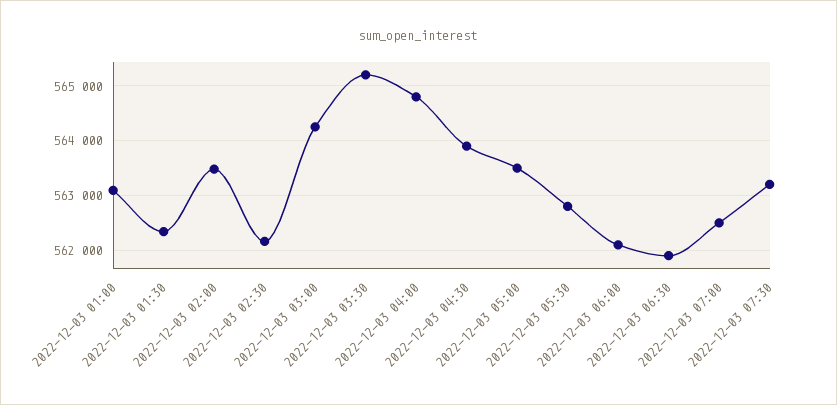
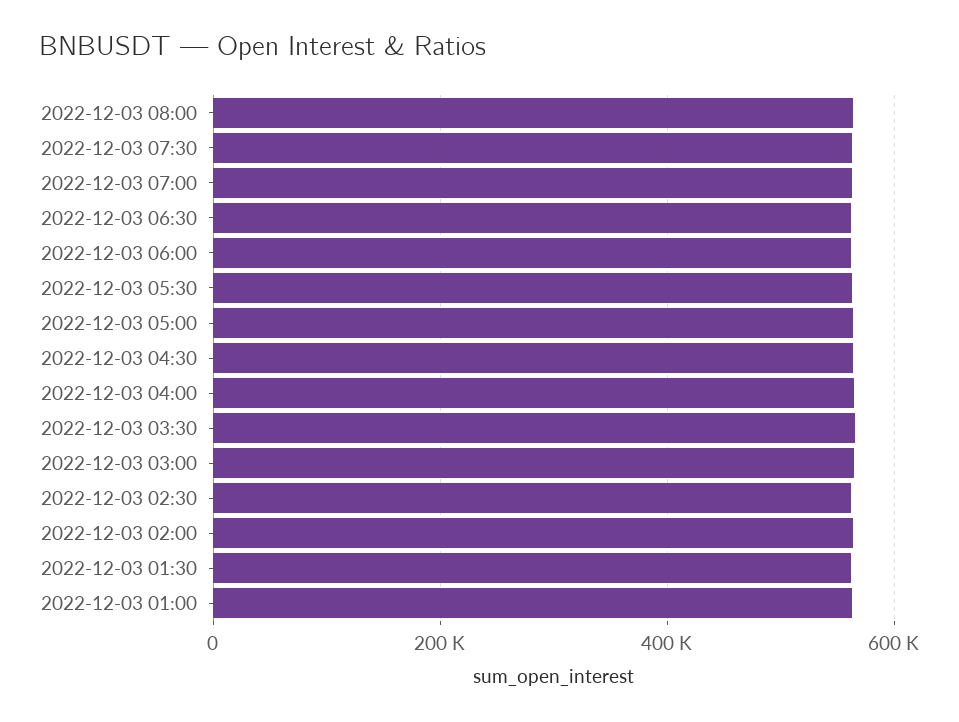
2022-12-03 08:00: none -> 560000

